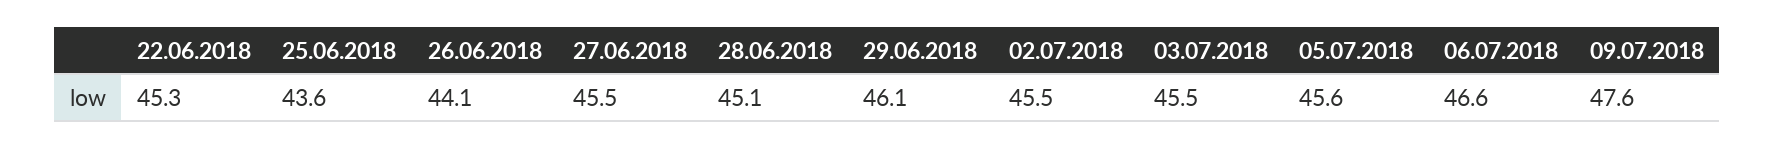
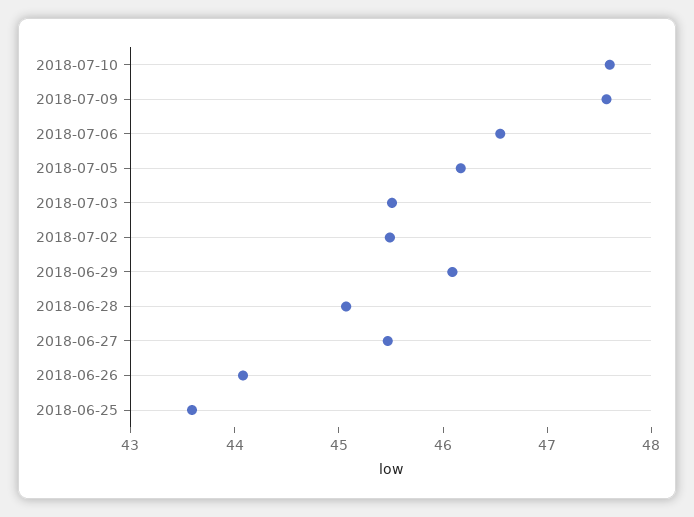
22.06.2018: 45.3 -> none
05.07.2018: 45.6 -> 46.2
2018-07-10: none -> 47.6

